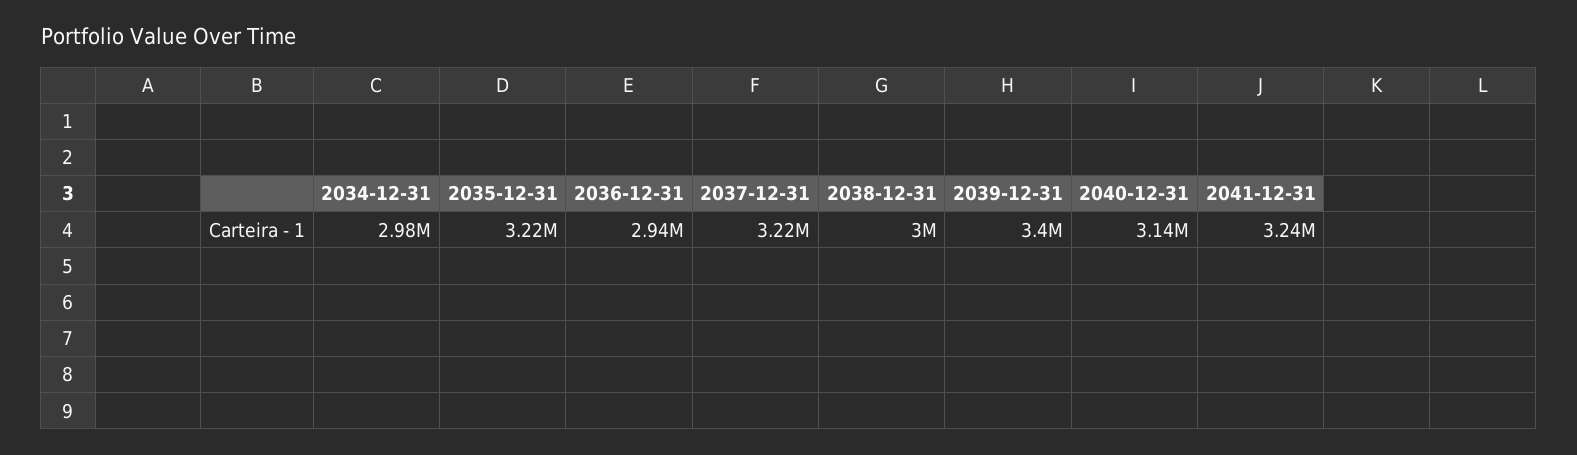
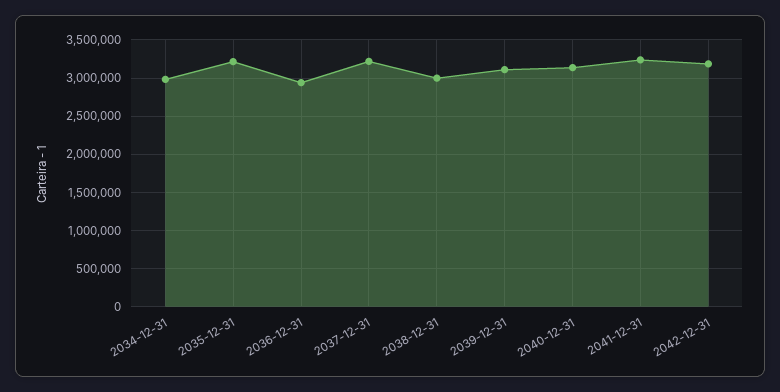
2039-12-31: 3400000 -> 3100000
2042-12-31: none -> 3200000

